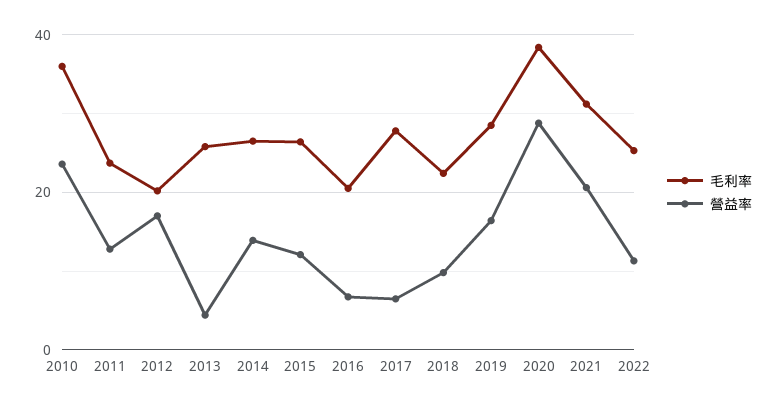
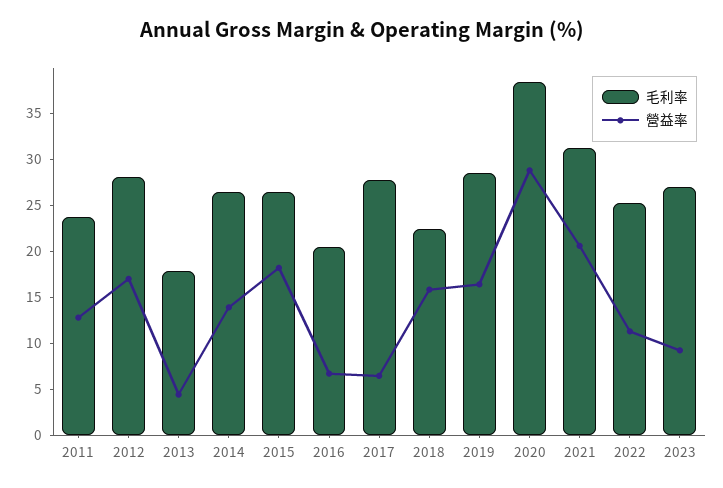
毛利率, 2010: 36 -> none
營益率, 2010: 24 -> none
毛利率, 2012: 20 -> 28
毛利率, 2013: 26 -> 18
營益率, 2015: 12 -> 18
營益率, 2018: 10 -> 16
毛利率, 2023: none -> 27
營益率, 2023: none -> 9

